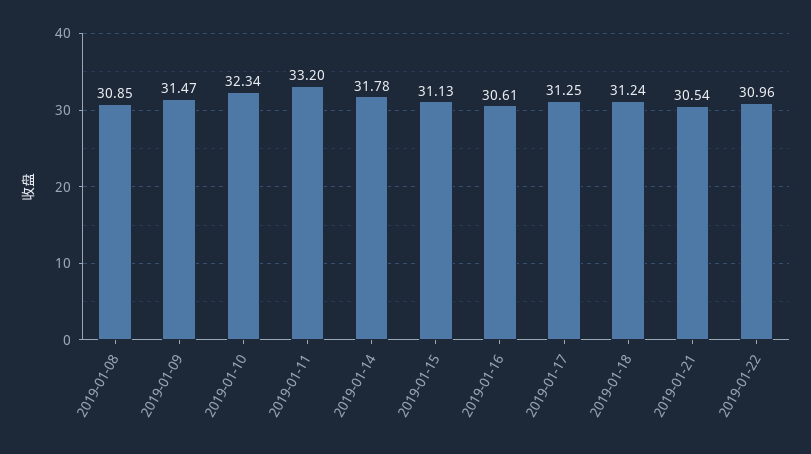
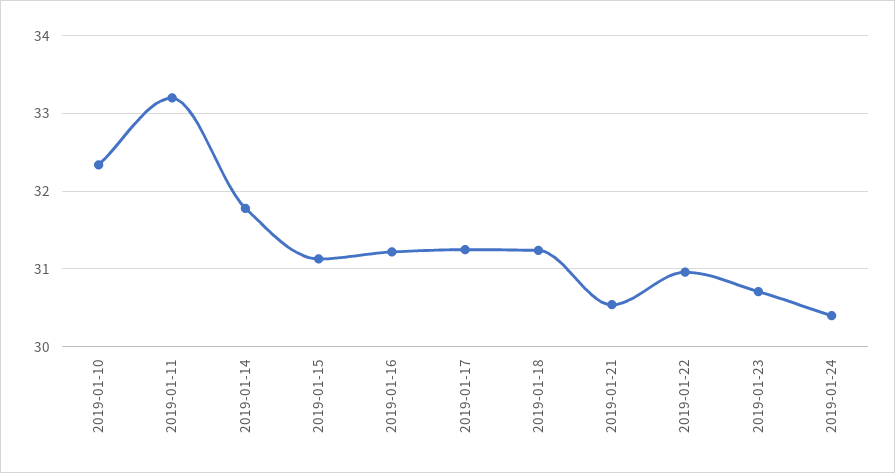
2019-01-08: 30.85 -> none
2019-01-09: 31.47 -> none
2019-01-16: 30.61 -> 31.2
2019-01-23: none -> 30.7
2019-01-24: none -> 30.4

